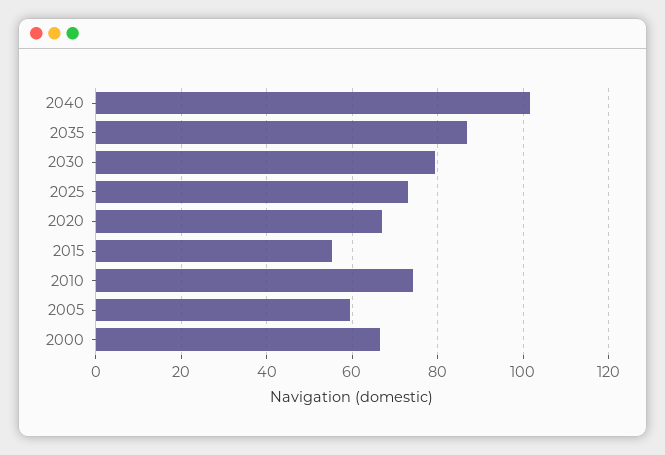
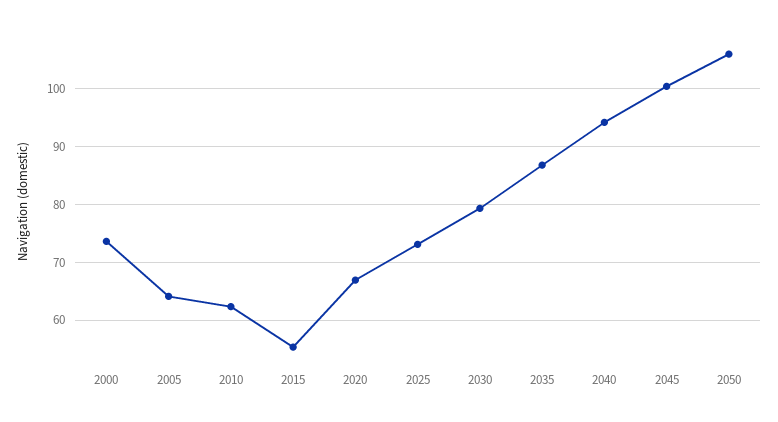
2040: 102 -> 94
2010: 74 -> 62
2005: 60 -> 64
2000: 66 -> 74
2045: none -> 100
2050: none -> 106

